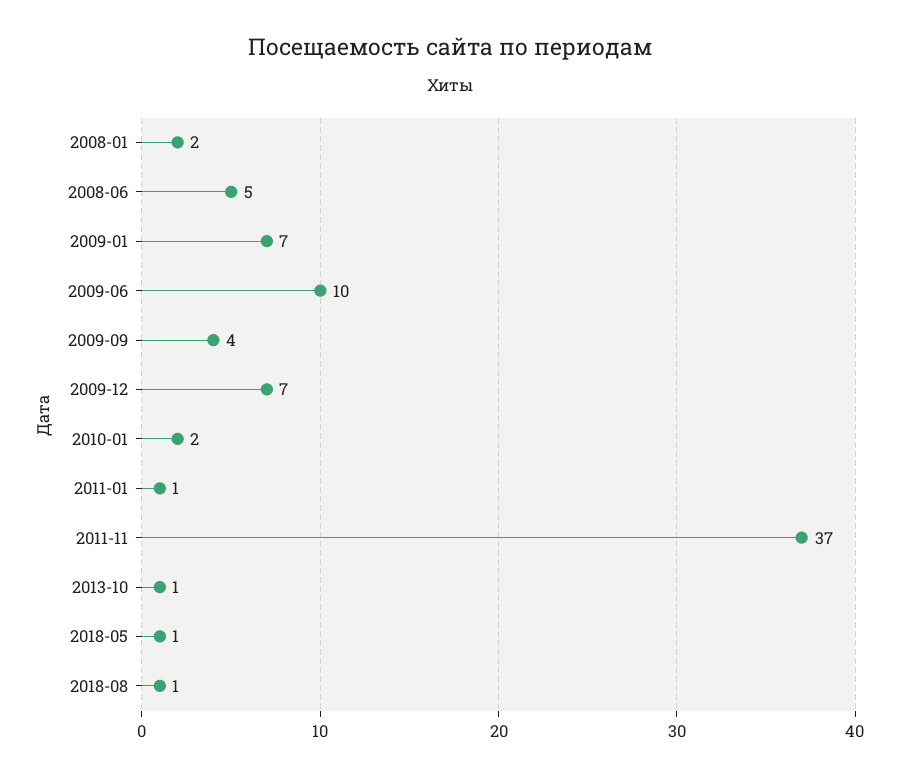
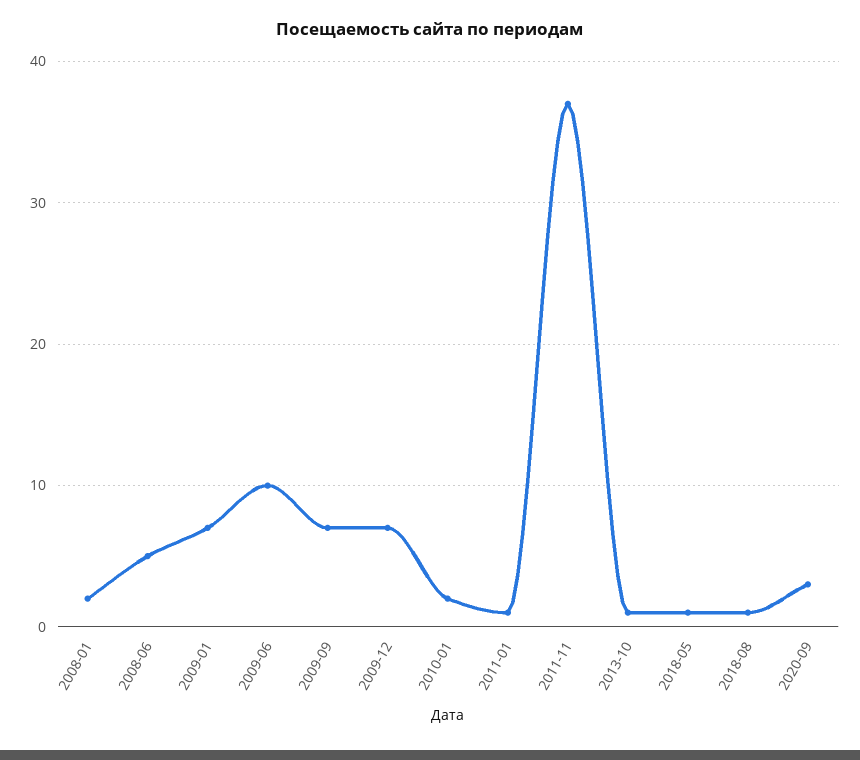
2009-09: 4 -> 7
2020-09: none -> 3

